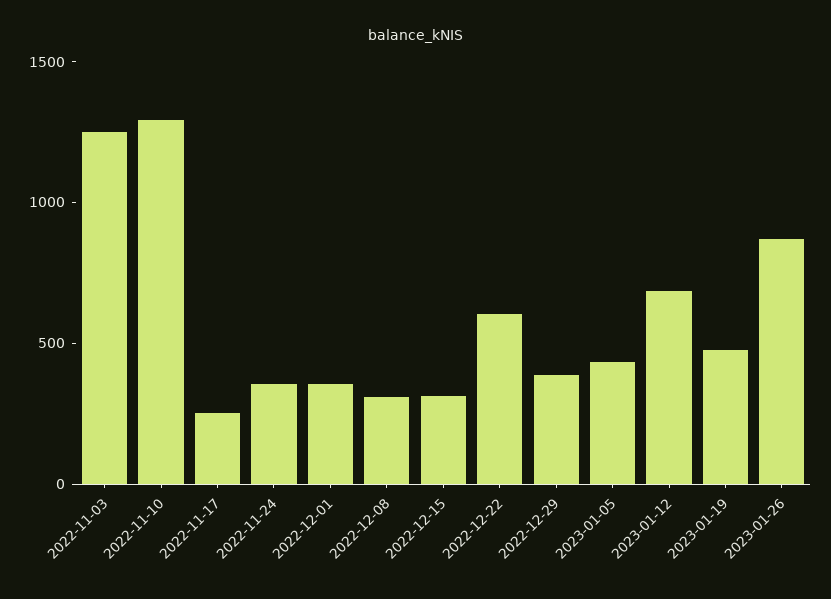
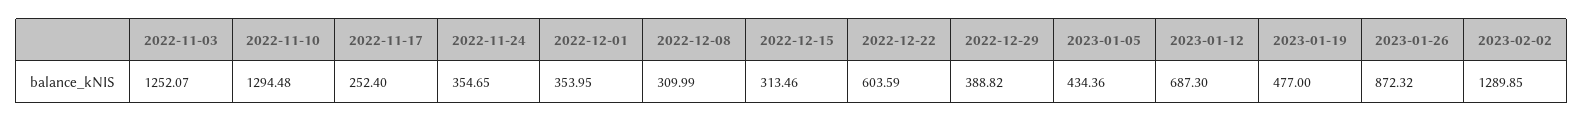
2023-02-02: none -> 1289.85

